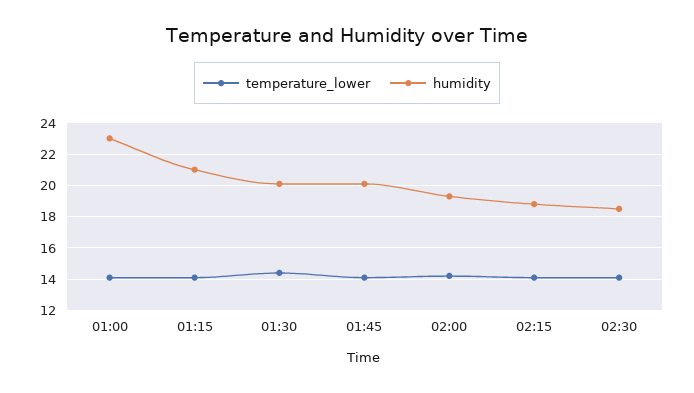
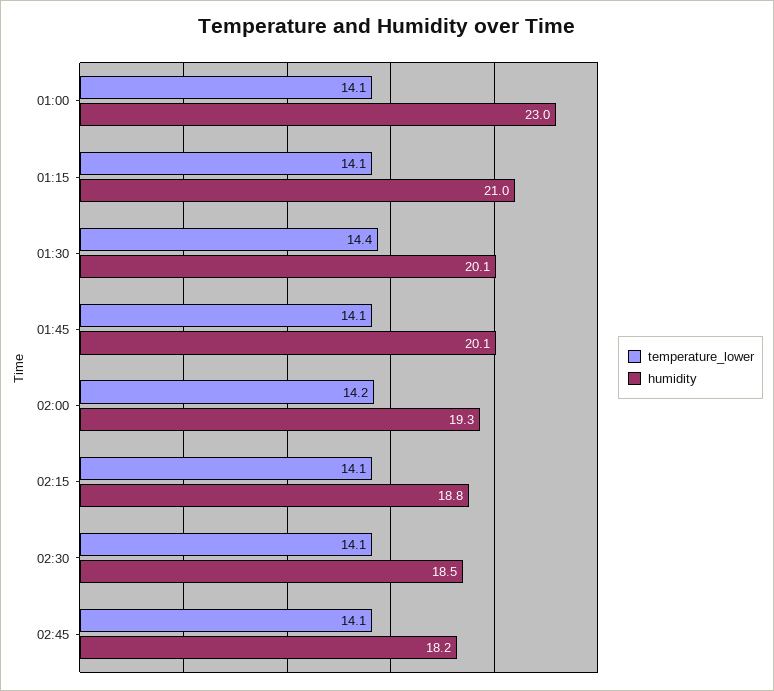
temperature_lower, 02:45: none -> 14.1
humidity, 02:45: none -> 18.2

